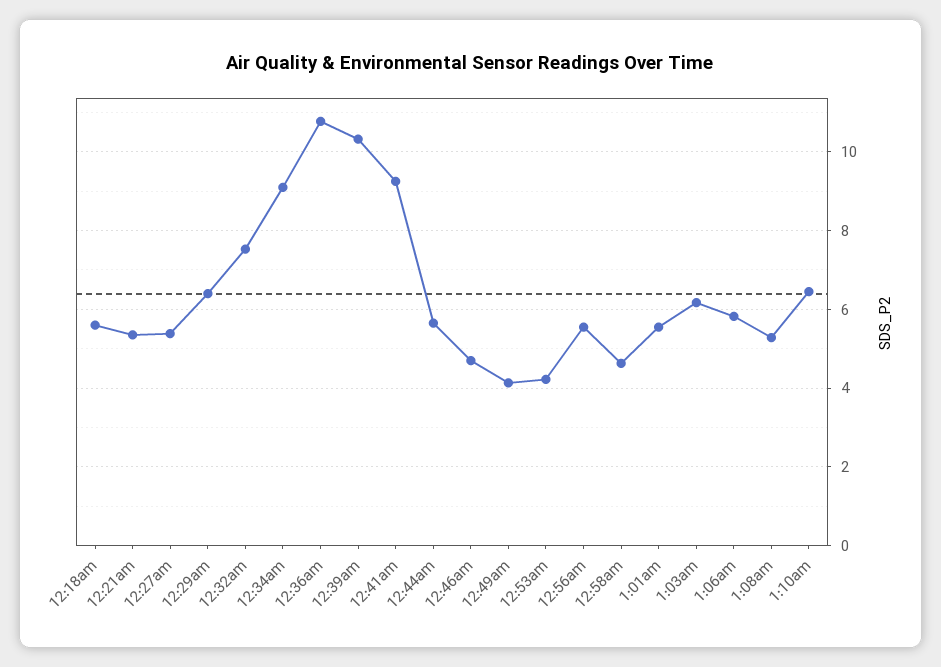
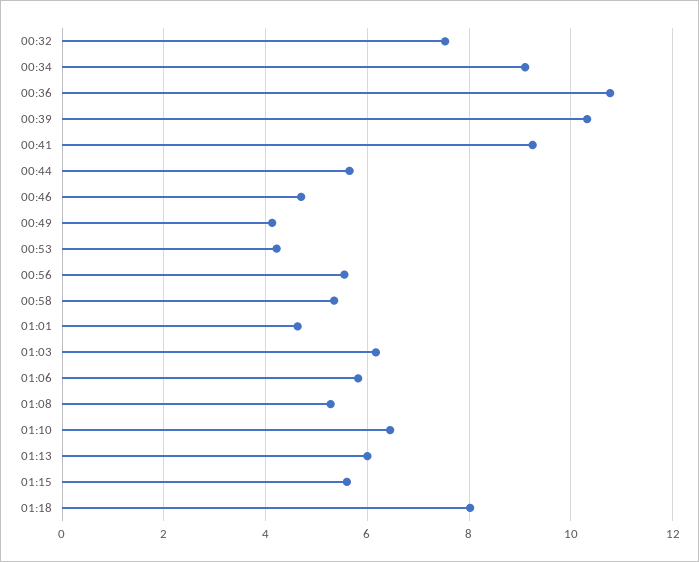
12:18am: 5.6 -> none
12:21am: 5.4 -> none
12:27am: 5.4 -> none
12:29am: 6.4 -> none
12:58am: 4.6 -> 5.4
1:01am: 5.6 -> 4.6
01:13: none -> 6
01:15: none -> 5.6
01:18: none -> 8

